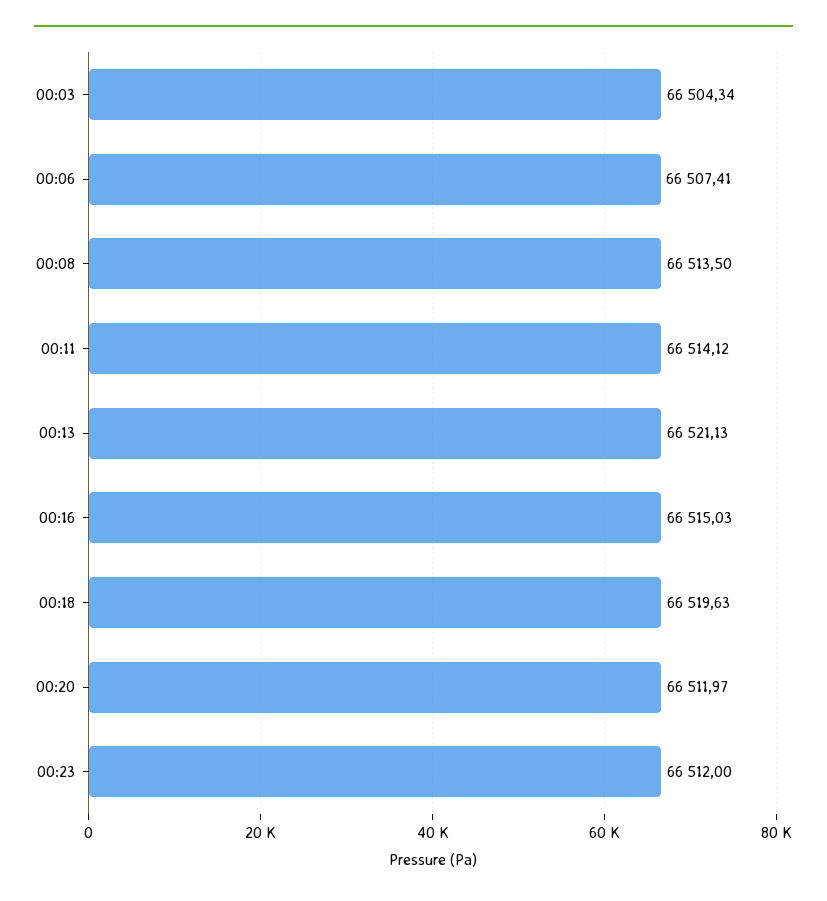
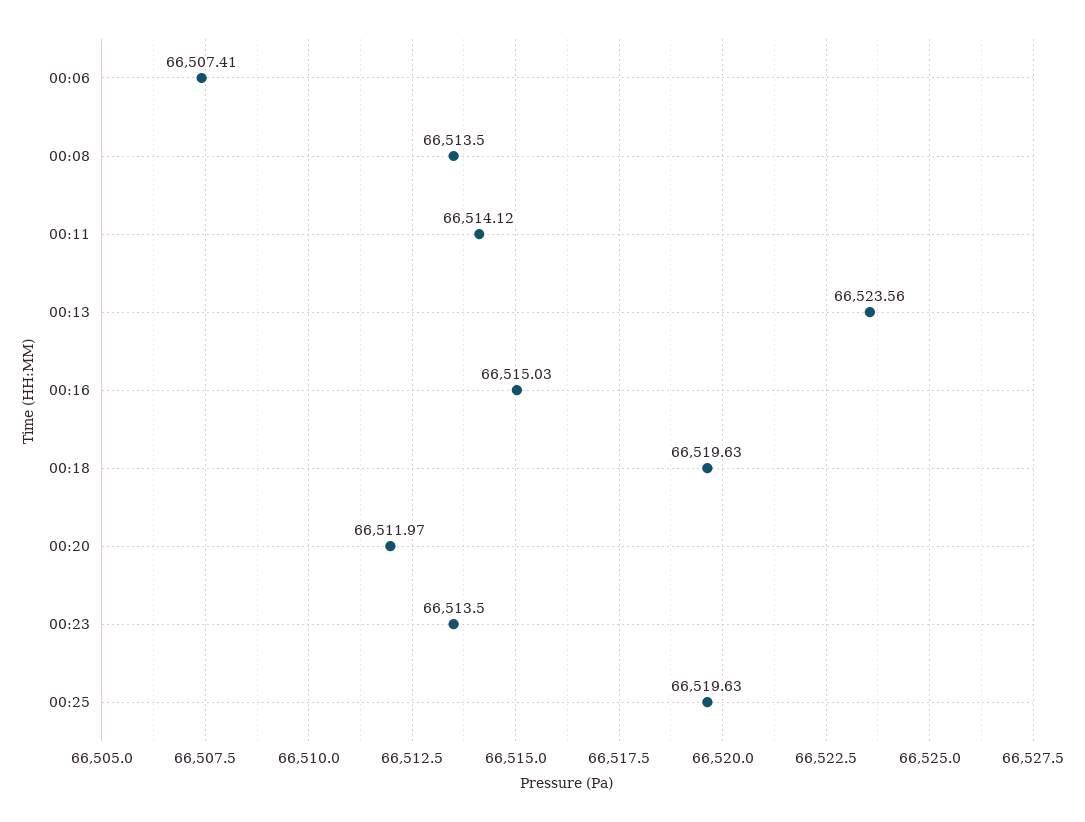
00:03: 66504.34 -> none
00:13: 66521.13 -> 66523.56
00:23: 66512 -> 66513.5
00:25: none -> 66519.63

